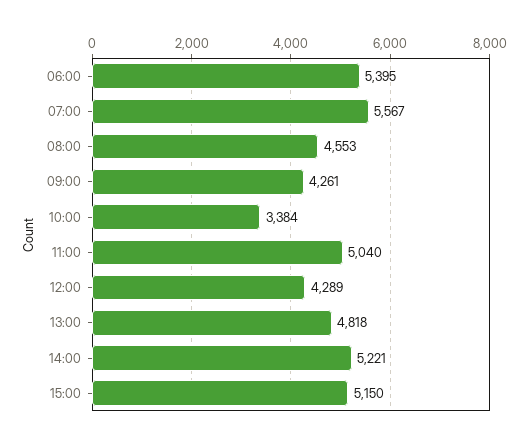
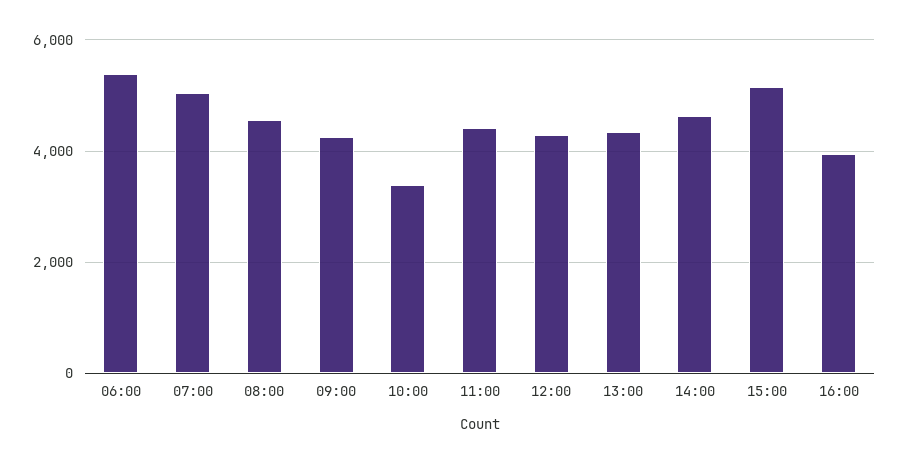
07:00: 5567 -> 5000
11:00: 5040 -> 4400
13:00: 4818 -> 4400
14:00: 5221 -> 4600
16:00: none -> 4000

